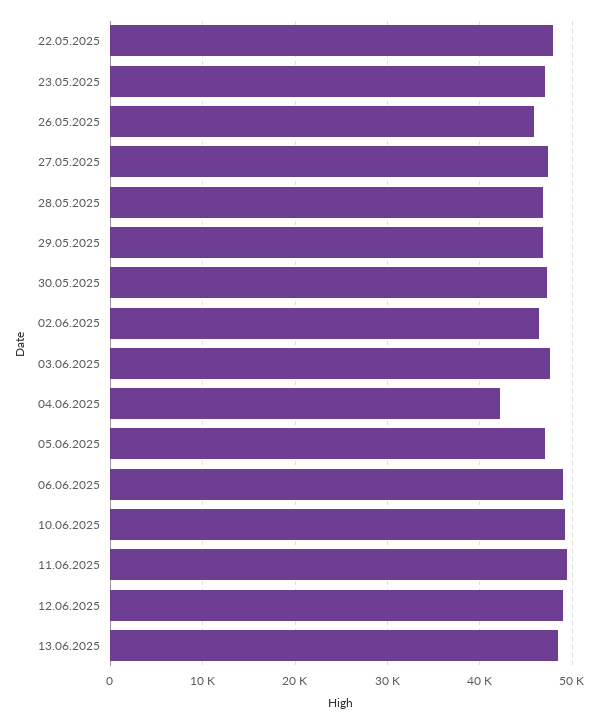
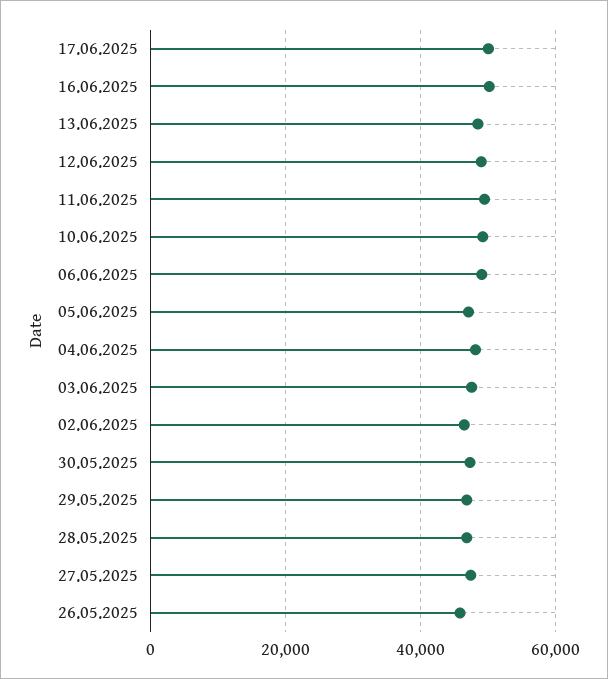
22.05.2025: 48000 -> none
23.05.2025: 47000 -> none
04.06.2025: 42000 -> 48000
17.06.2025: none -> 50000
16.06.2025: none -> 50000

